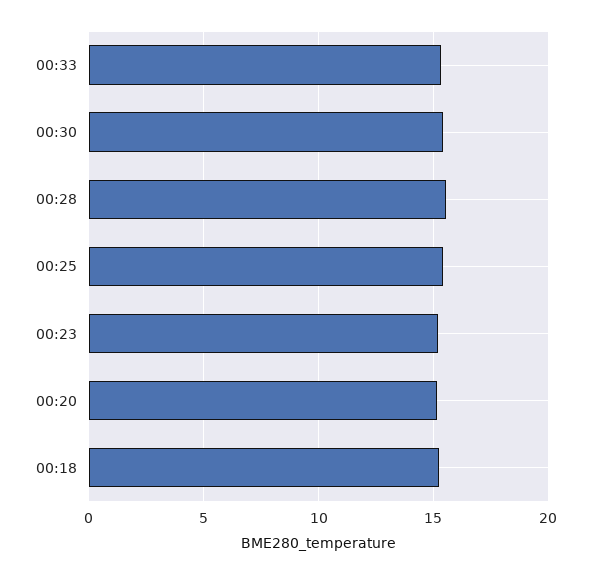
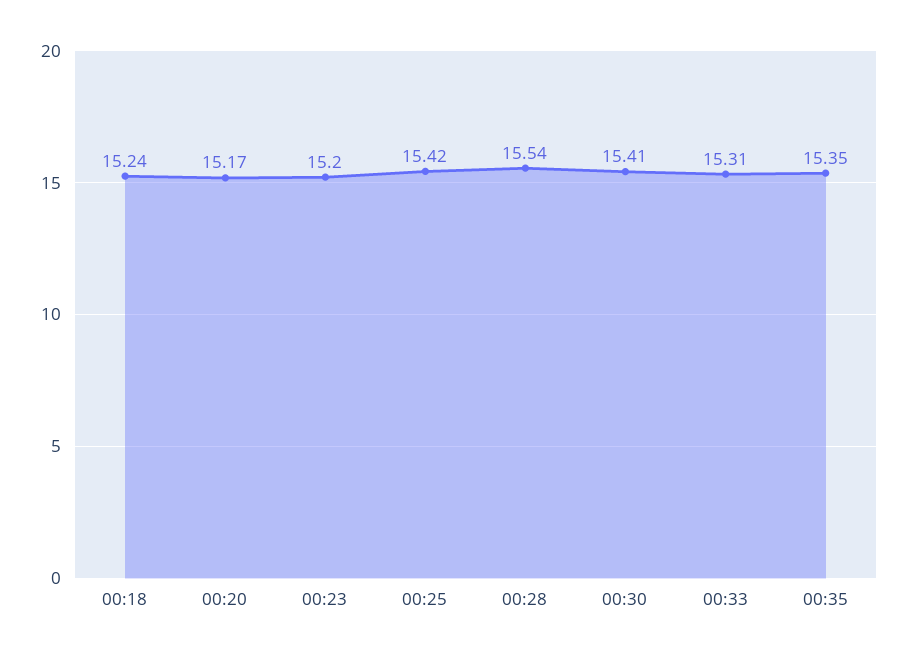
00:35: none -> 15.35

